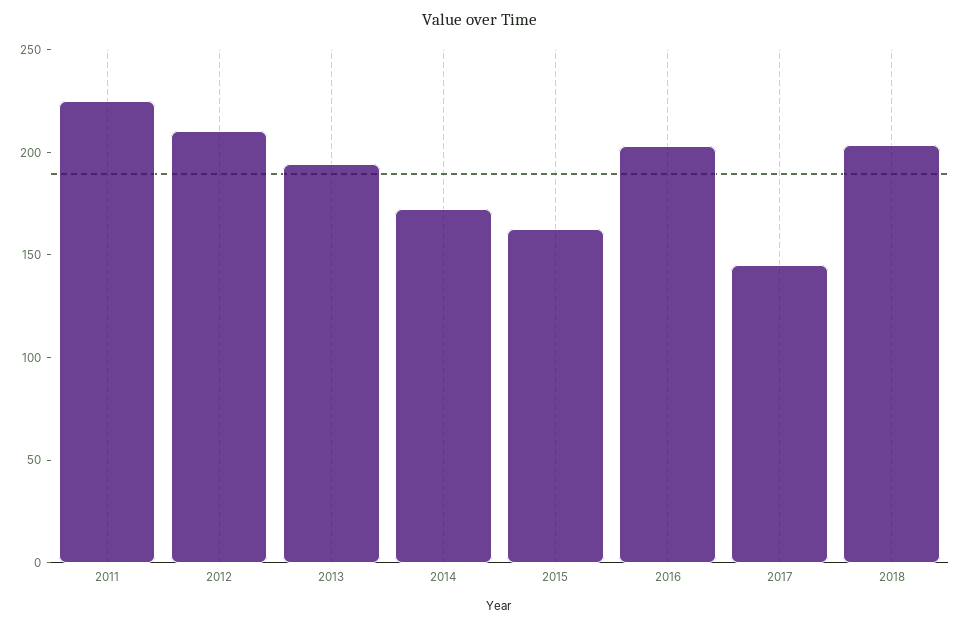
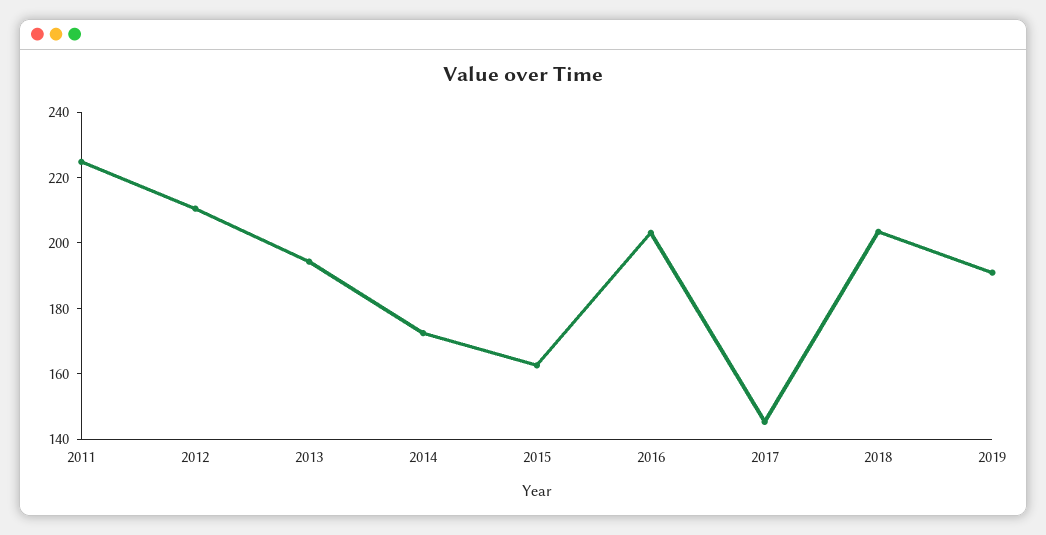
2019: none -> 190

